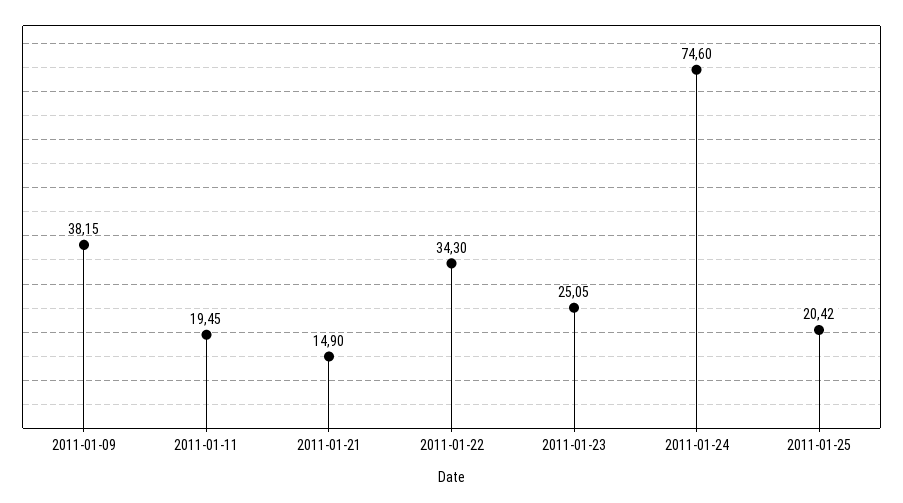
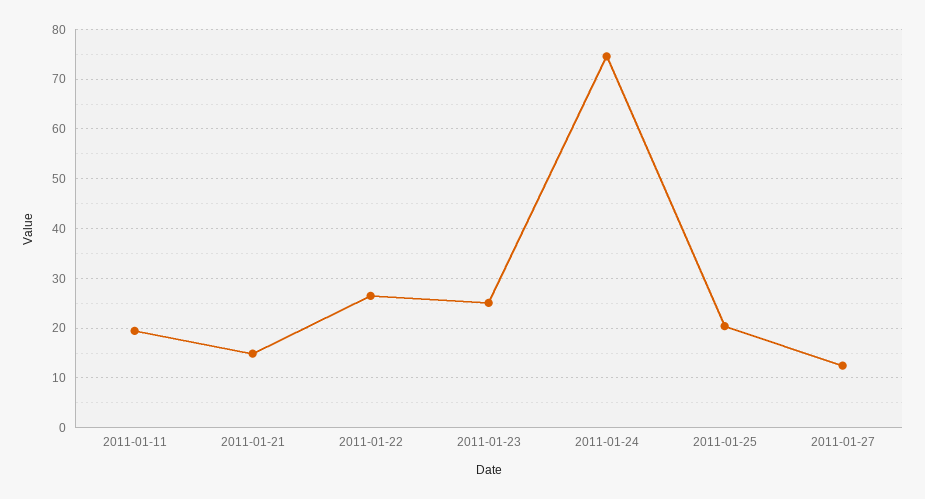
2011-01-09: 38.15 -> none
2011-01-22: 34.3 -> 26
2011-01-27: none -> 12

